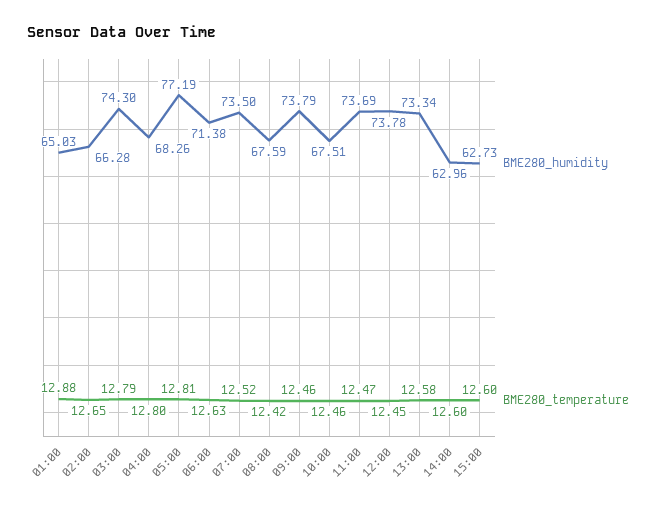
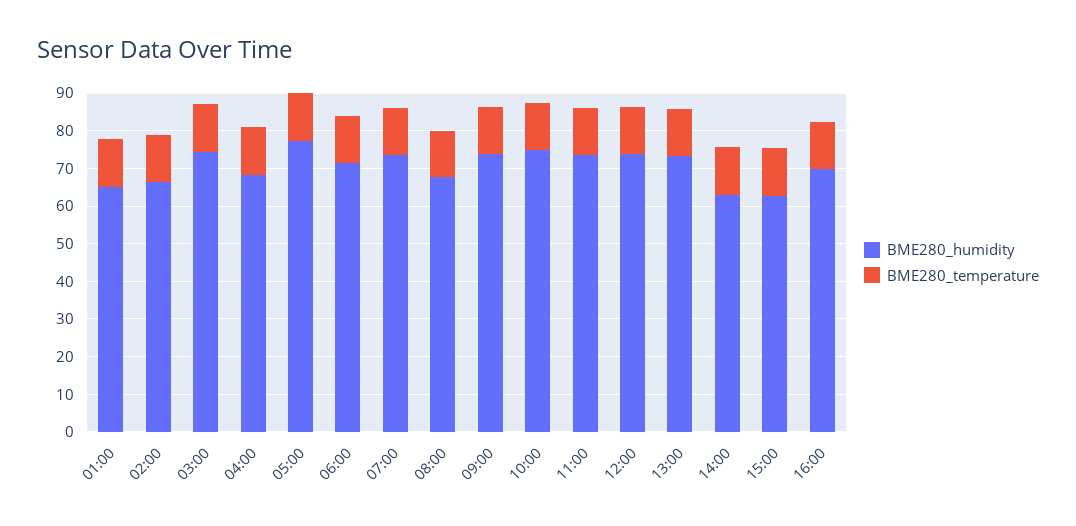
BME280_humidity, 10:00: 67.51 -> 75
BME280_humidity, 16:00: none -> 70
BME280_temperature, 16:00: none -> 12.5

